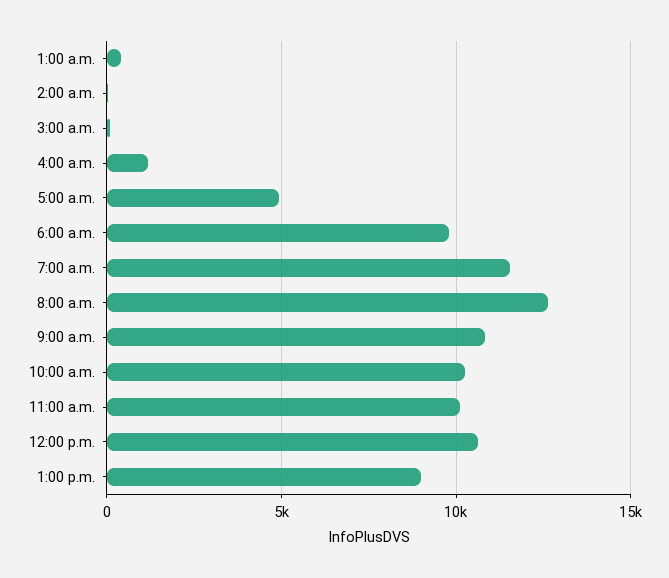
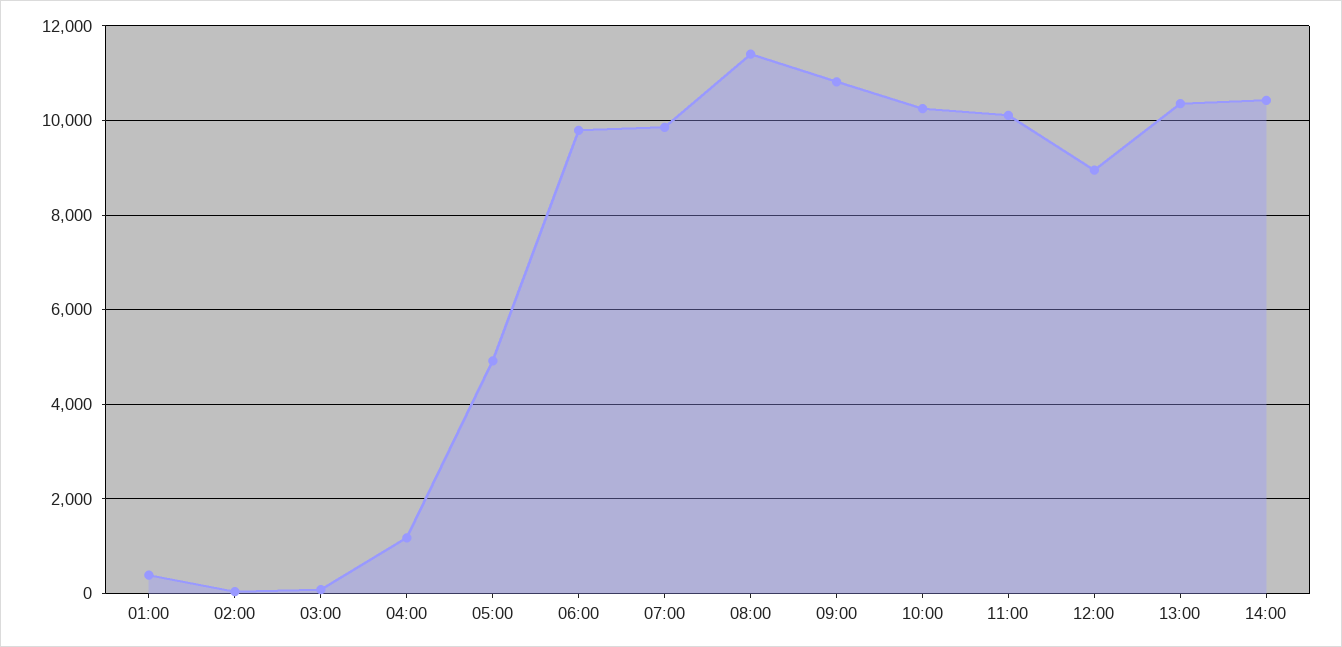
7:00 a.m.: 11500 -> 9800
8:00 a.m.: 12500 -> 11400
12:00 p.m.: 10500 -> 9000
1:00 p.m.: 9000 -> 10400
14:00: none -> 10400

